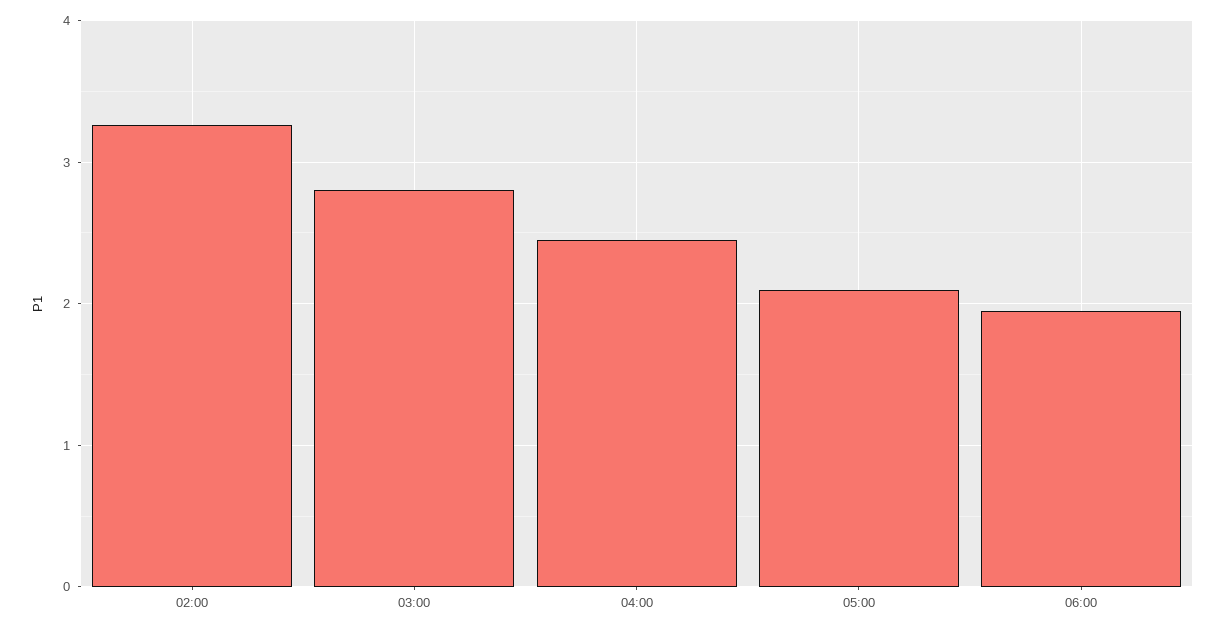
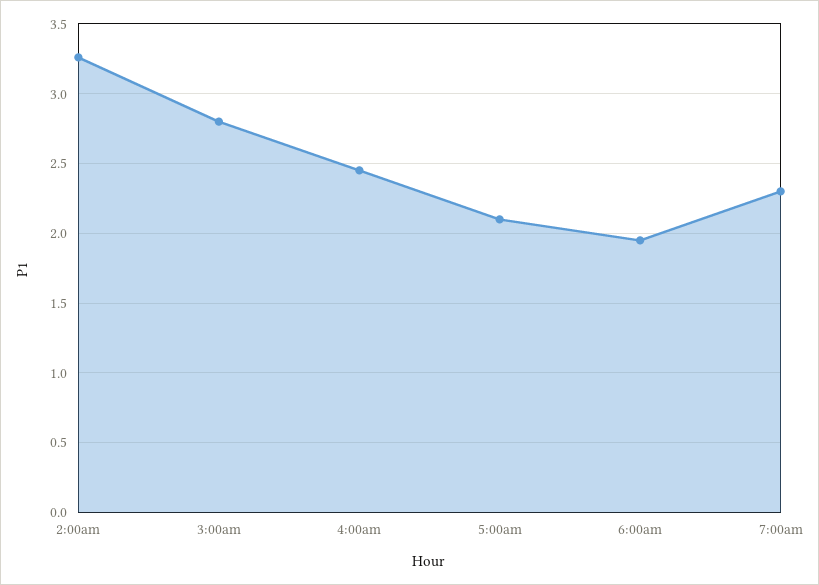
7:00am: none -> 2.3

